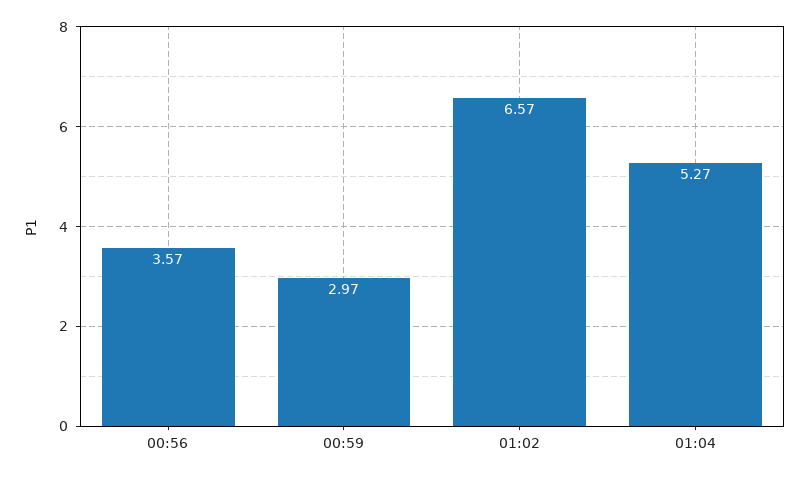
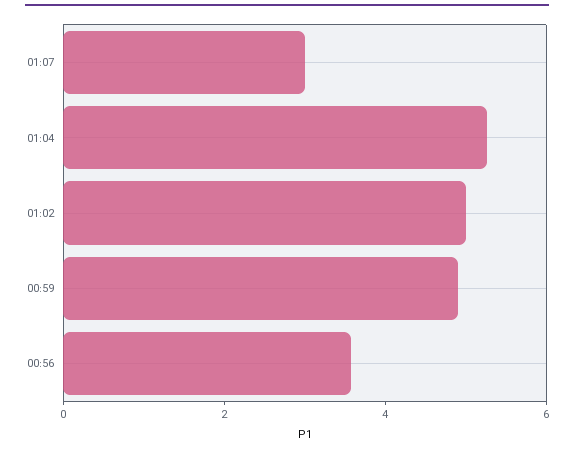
00:59: 2.97 -> 5
01:02: 6.57 -> 5
01:07: none -> 3

